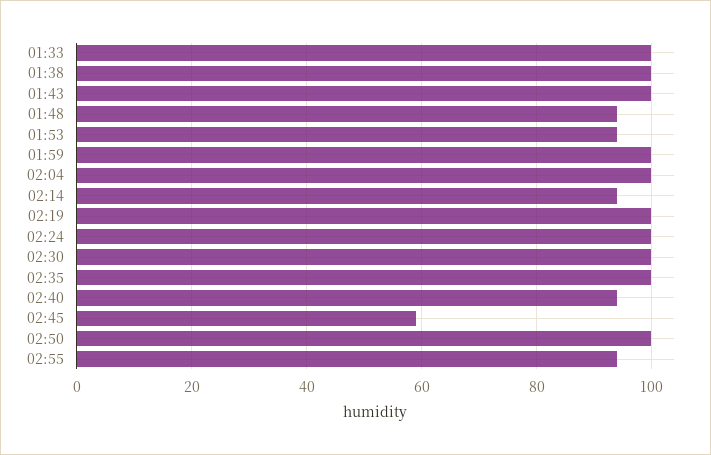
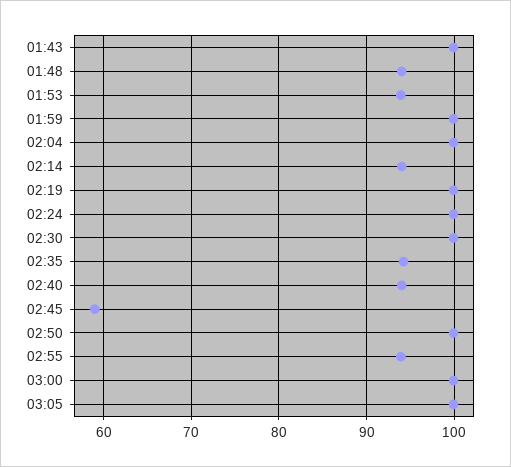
01:33: 100 -> none
01:38: 100 -> none
02:35: 100 -> 94
03:00: none -> 100
03:05: none -> 100

